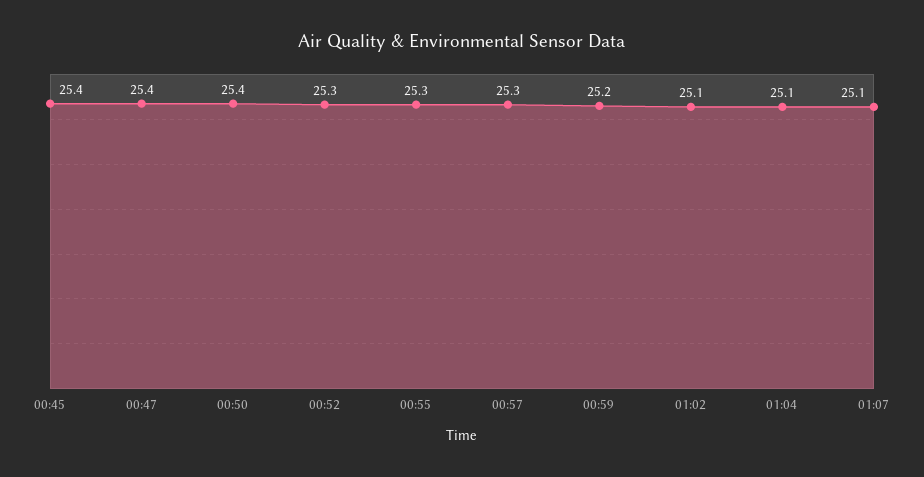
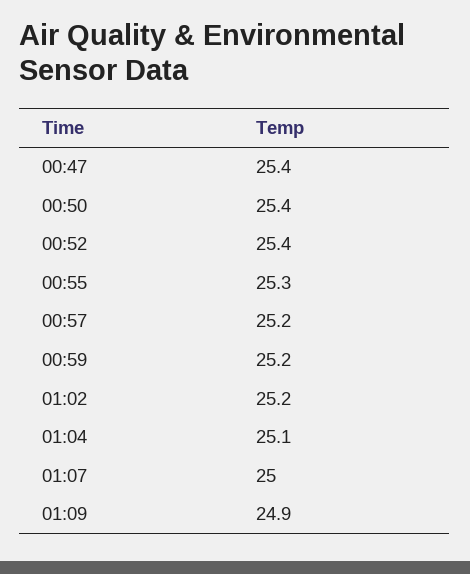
00:45: 25.4 -> none
00:52: 25.3 -> 25.4
00:57: 25.3 -> 25.2
01:02: 25.1 -> 25.2
01:07: 25.1 -> 25
01:09: none -> 24.9

